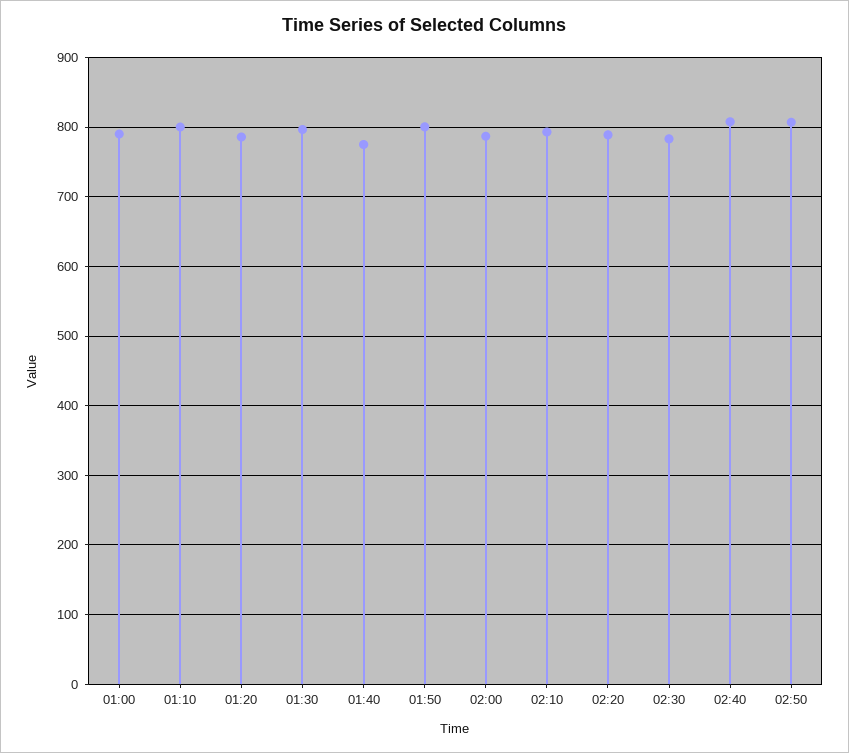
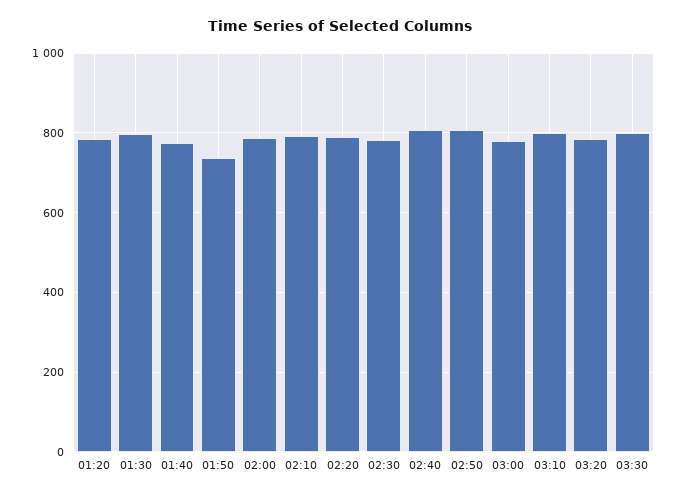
01:00: 790 -> none
01:10: 800 -> none
01:50: 800 -> 740
03:00: none -> 780
03:10: none -> 800
03:20: none -> 780
03:30: none -> 800

